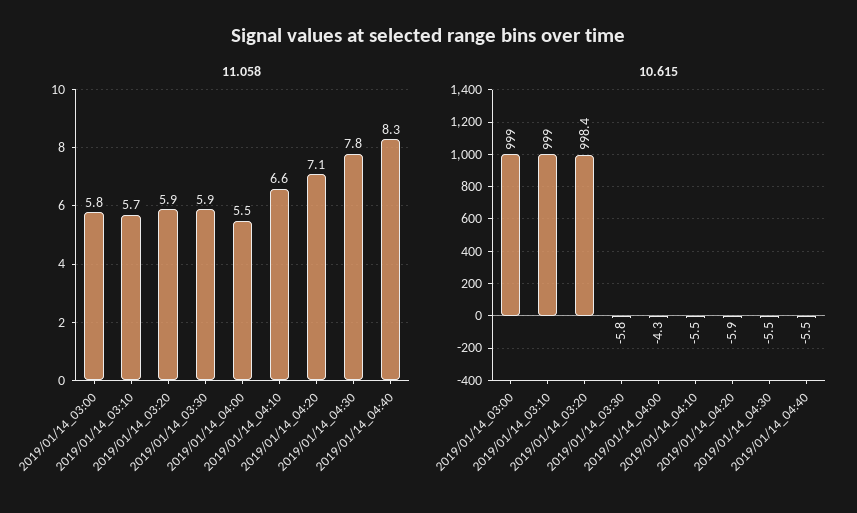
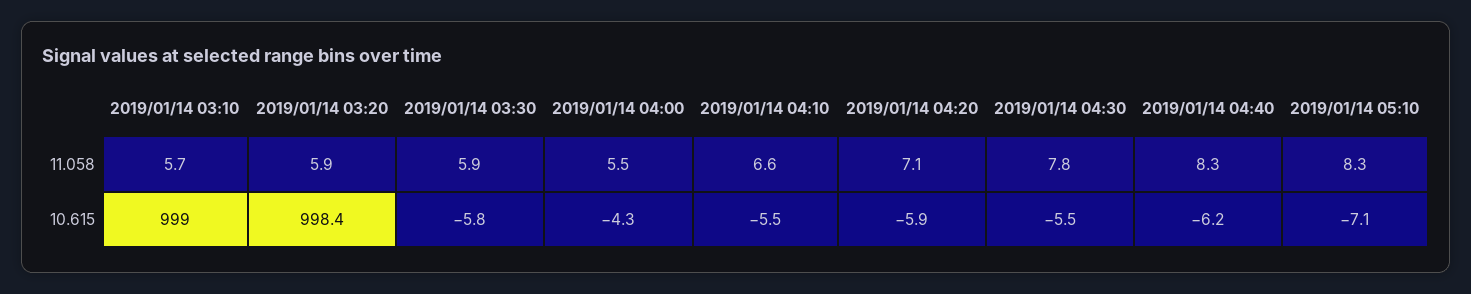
11.058, 2019/01/14_03:00: 5.8 -> none
10.615, 2019/01/14_03:00: 999 -> none
10.615, 2019/01/14_04:40: -5.5 -> -6.2
11.058, 2019/01/14 05:10: none -> 8.3
10.615, 2019/01/14 05:10: none -> -7.1

